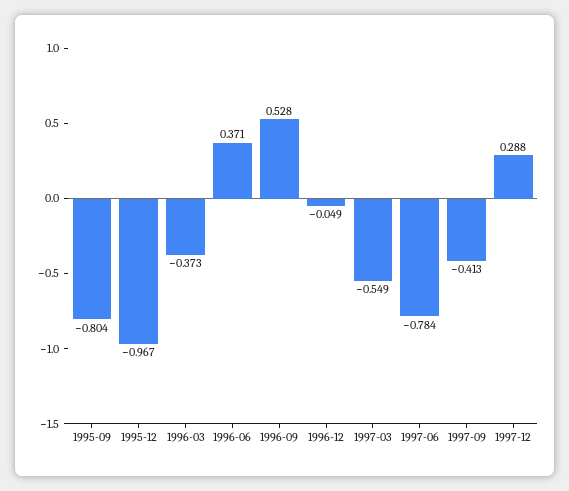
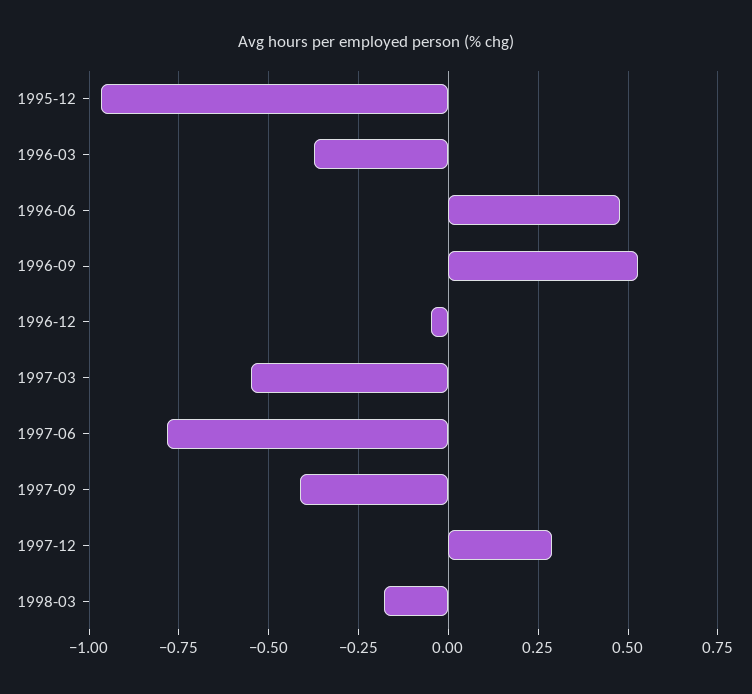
1995-09: -0.804 -> none
1996-06: 0.371 -> 0.475
1998-03: none -> -0.175

